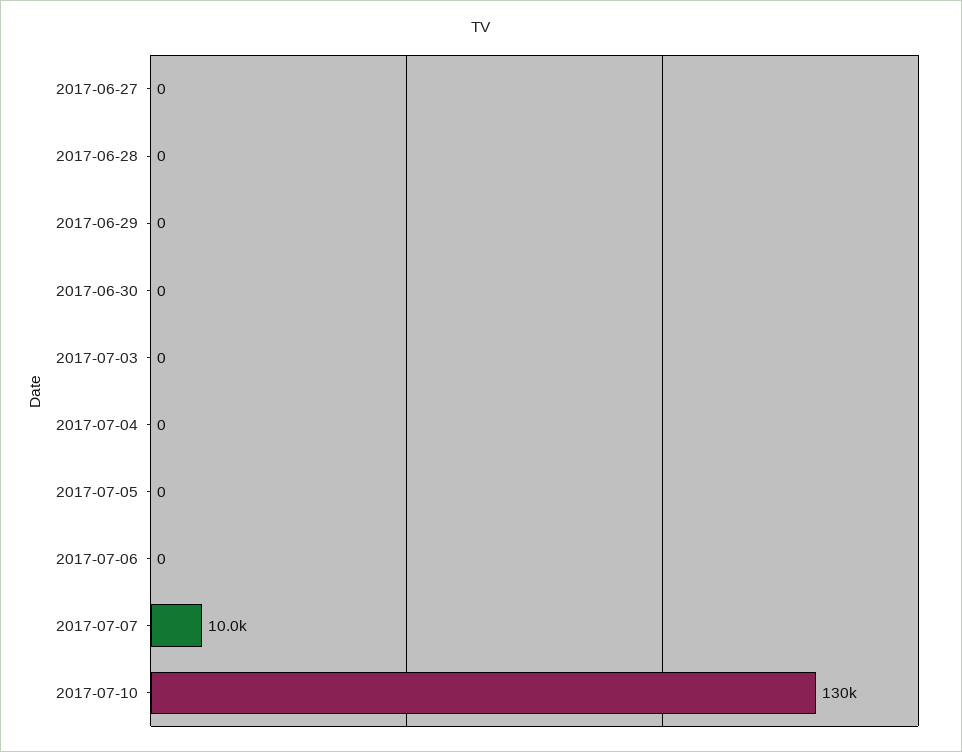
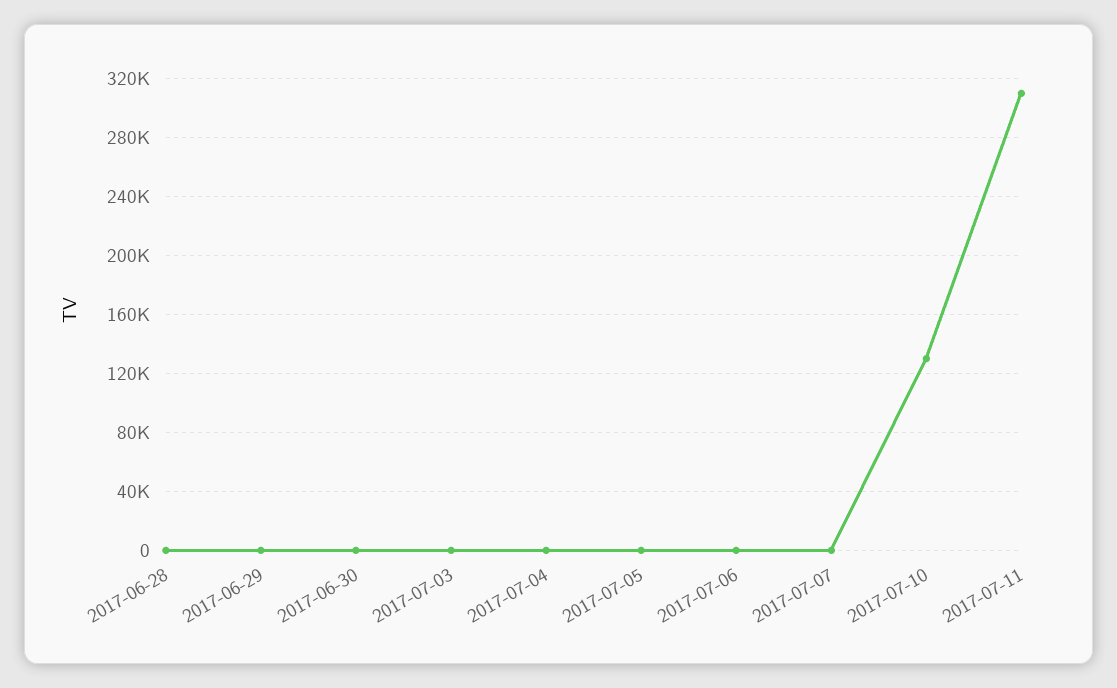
2017-06-27: 0 -> none
2017-07-07: 10000 -> 0
2017-07-11: none -> 310000

